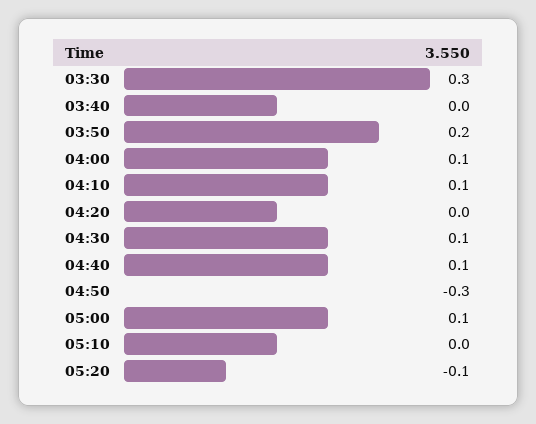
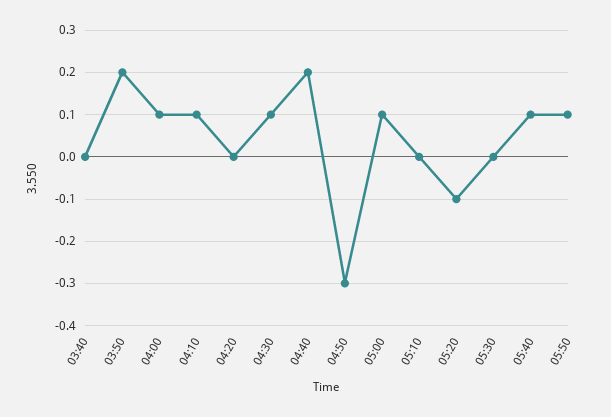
03:30: 0.3 -> none
04:40: 0.1 -> 0.2
05:30: none -> 0
05:40: none -> 0.1
05:50: none -> 0.1

